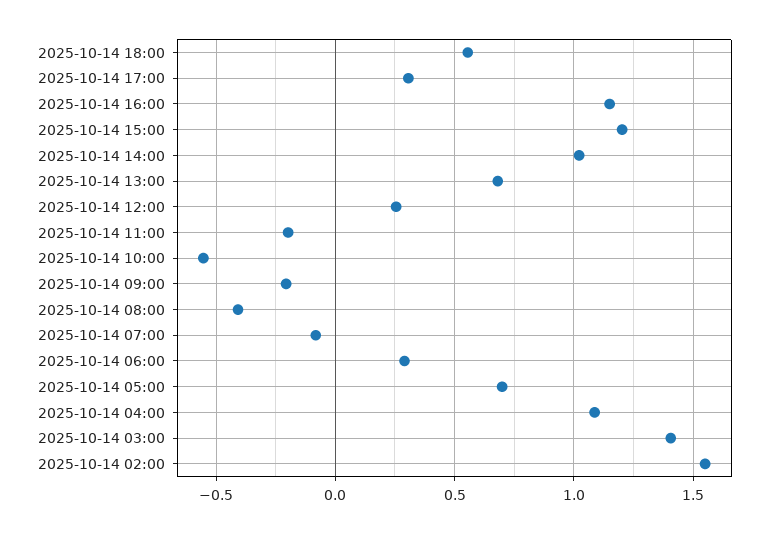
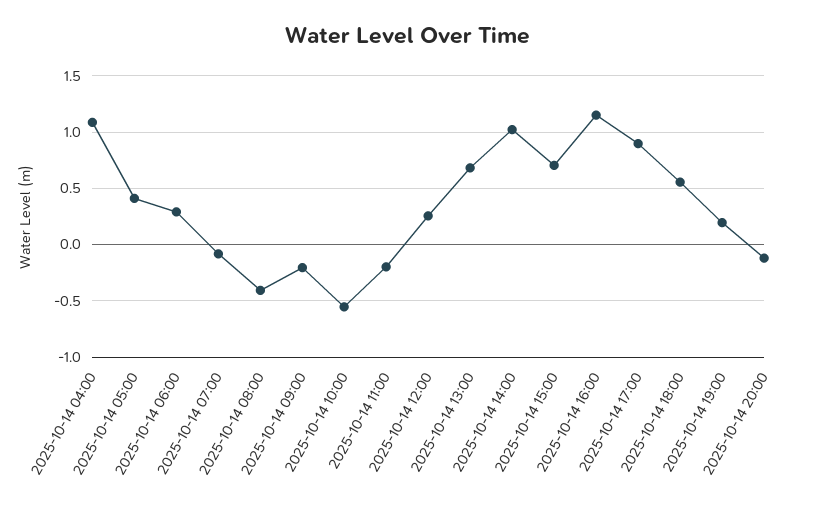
2025-10-14 17:00: 0.3 -> 0.9
2025-10-14 15:00: 1.2 -> 0.7
2025-10-14 05:00: 0.7 -> 0.4
2025-10-14 03:00: 1.4 -> none
2025-10-14 02:00: 1.55 -> none
2025-10-14 19:00: none -> 0.2
2025-10-14 20:00: none -> -0.1

